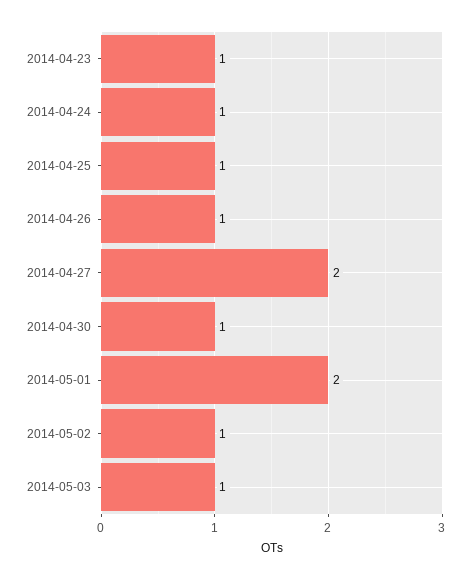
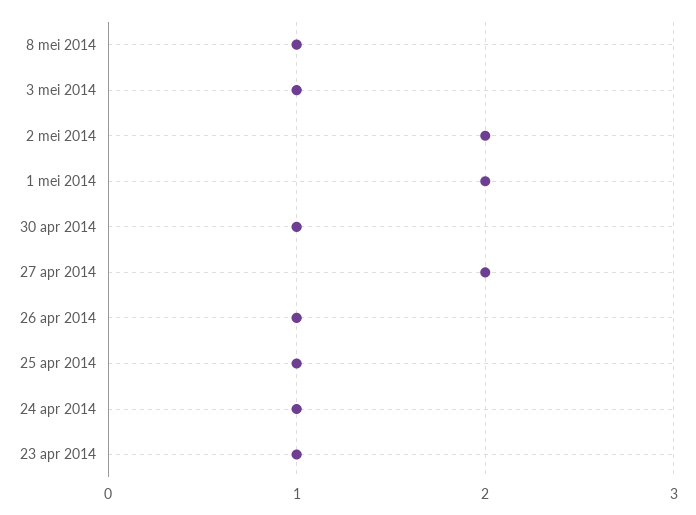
2014-05-02: 1 -> 2
8 mei 2014: none -> 1

